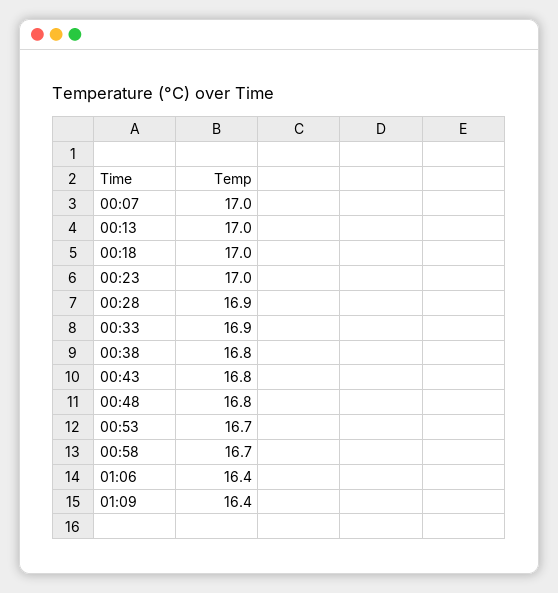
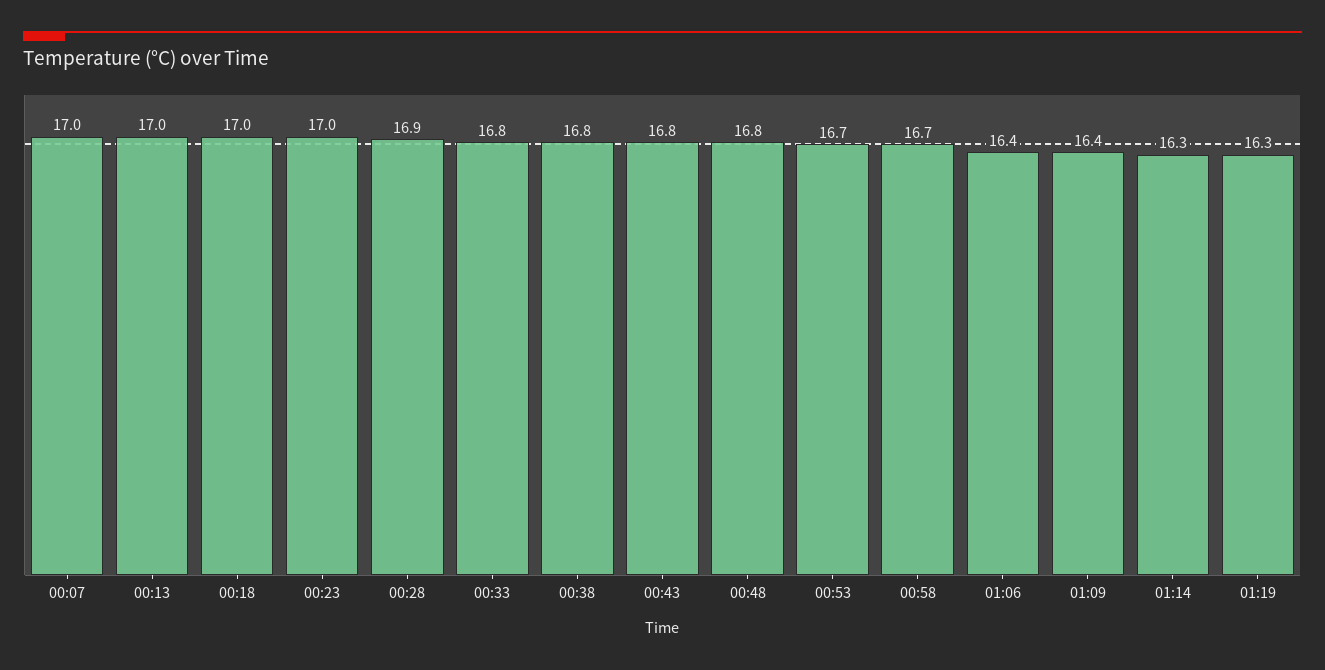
00:33: 16.9 -> 16.8
01:14: none -> 16.3
01:19: none -> 16.3

